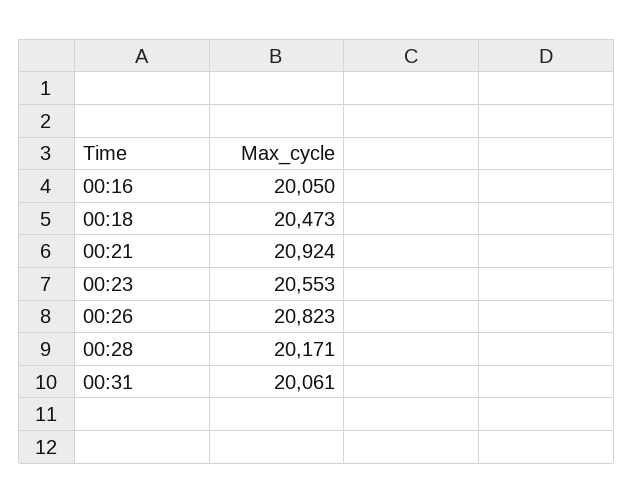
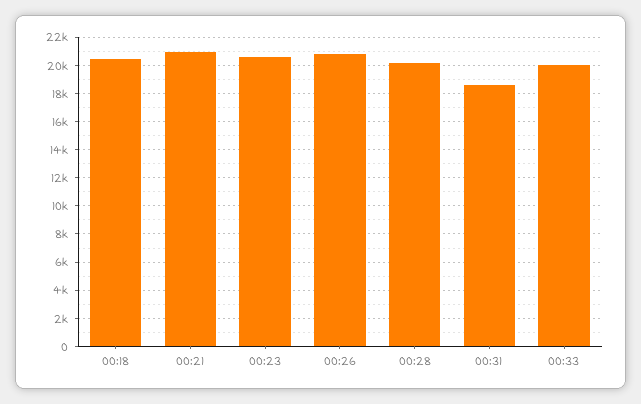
00:16: 20050 -> none
00:31: 20061 -> 18500
00:33: none -> 20000

